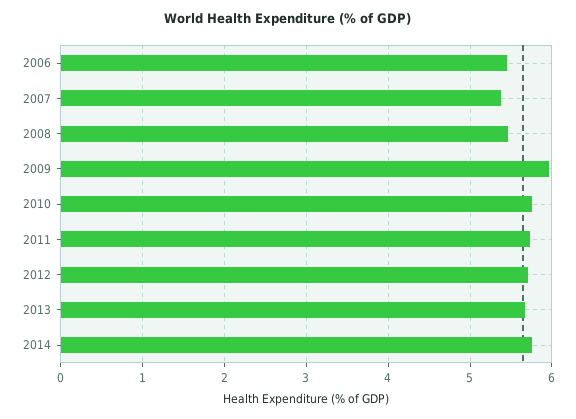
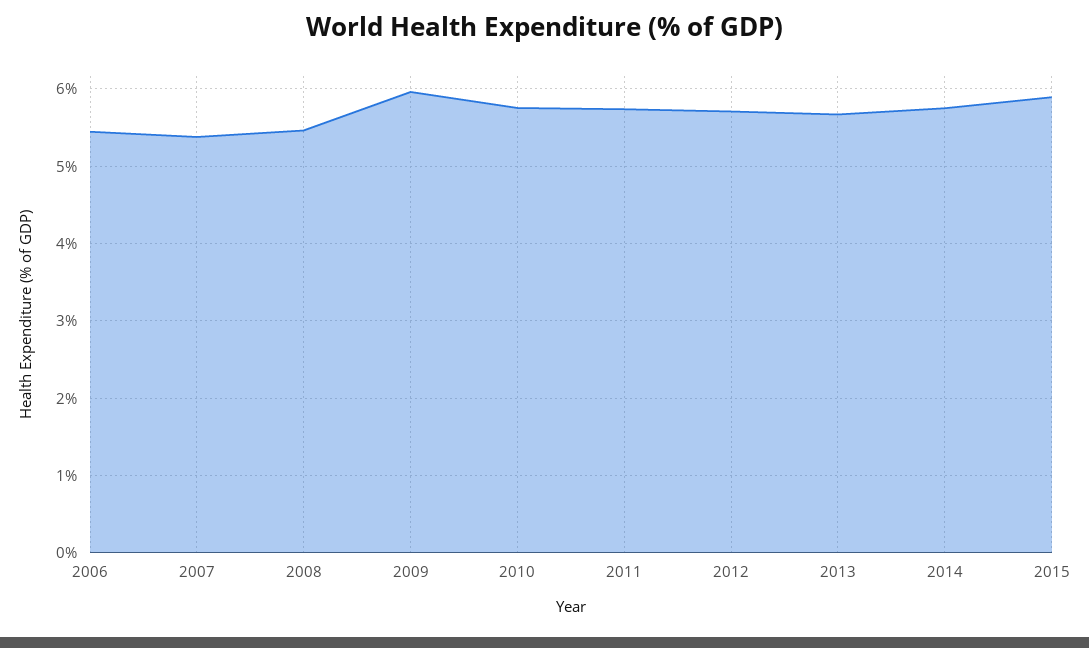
2015: none -> 5.9

